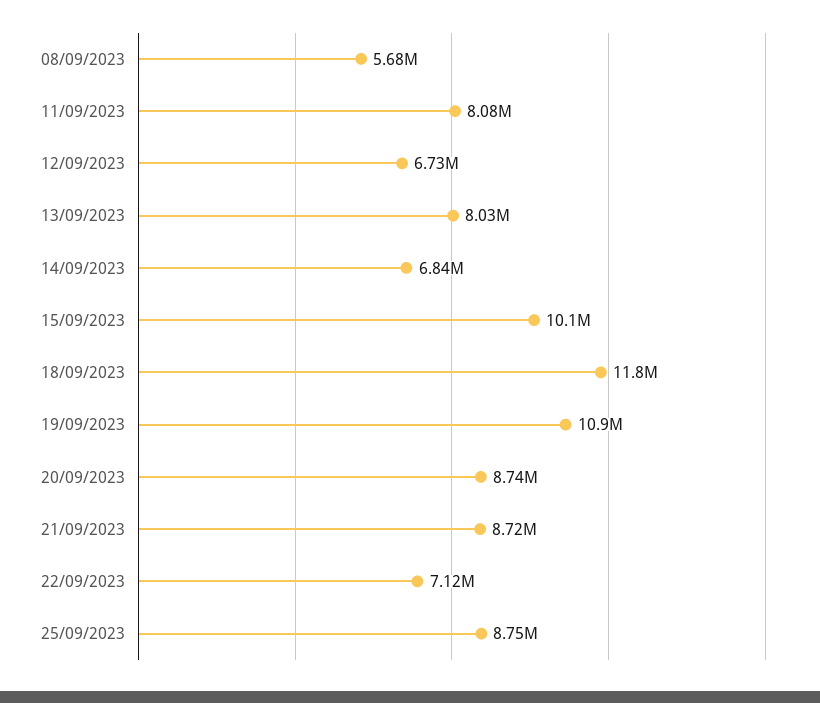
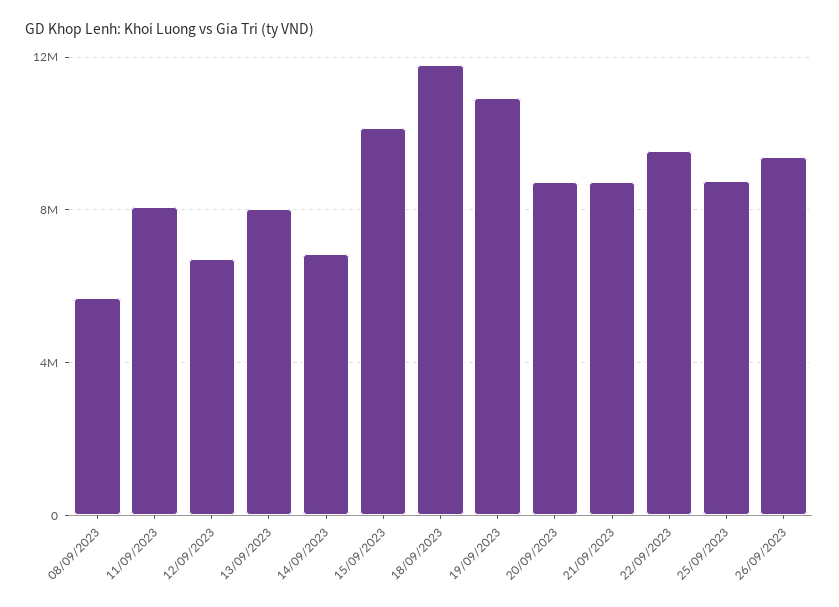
22/09/2023: 7120000 -> 9500000
26/09/2023: none -> 9500000

